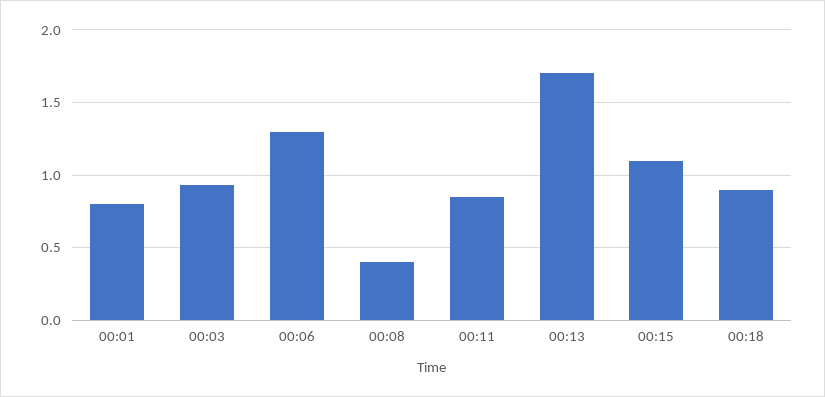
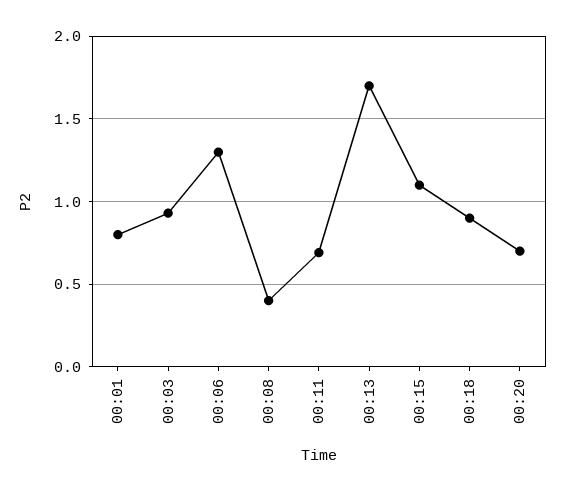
00:11: 0.85 -> 0.7
00:20: none -> 0.7

